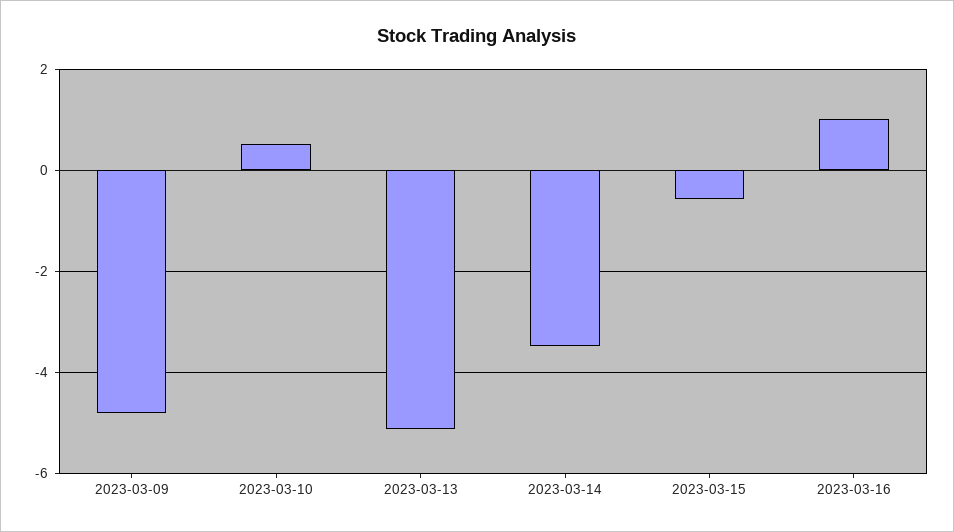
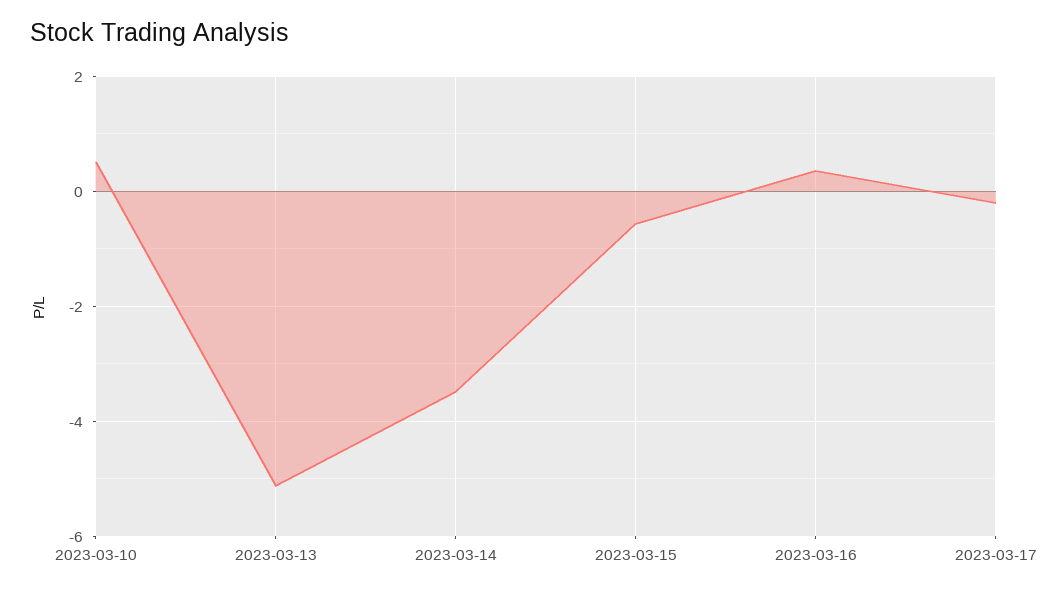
2023-03-09: -4.8 -> none
2023-03-16: 1 -> 0.4
2023-03-17: none -> -0.2

